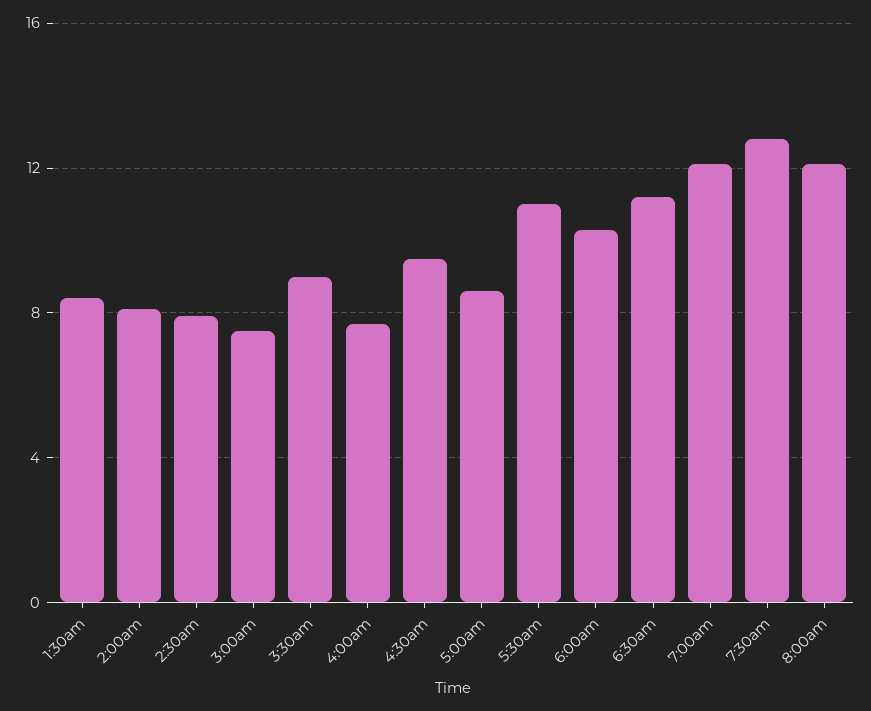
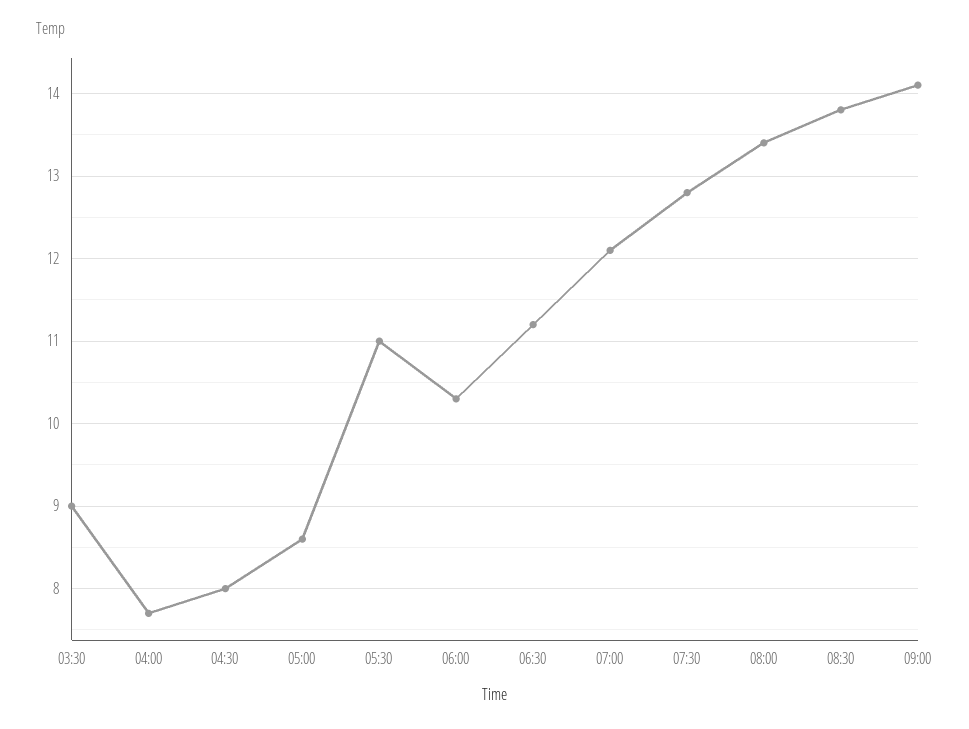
1:30am: 8.5 -> none
2:00am: 8 -> none
2:30am: 8 -> none
3:00am: 7.5 -> none
4:30am: 9.5 -> 8
8:00am: 12 -> 13.4
08:30: none -> 13.8
09:00: none -> 14.1

